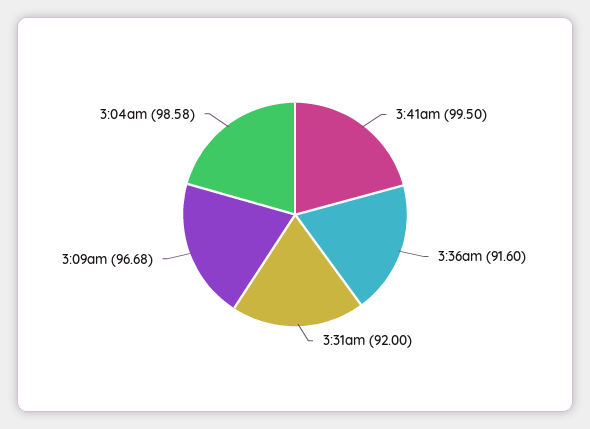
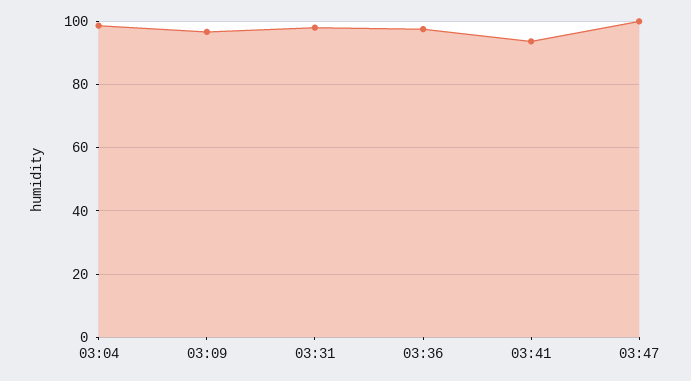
3:41am: 99.5 -> 94
3:36am: 91.6 -> 98
3:31am: 92 -> 98
03:47: none -> 100

